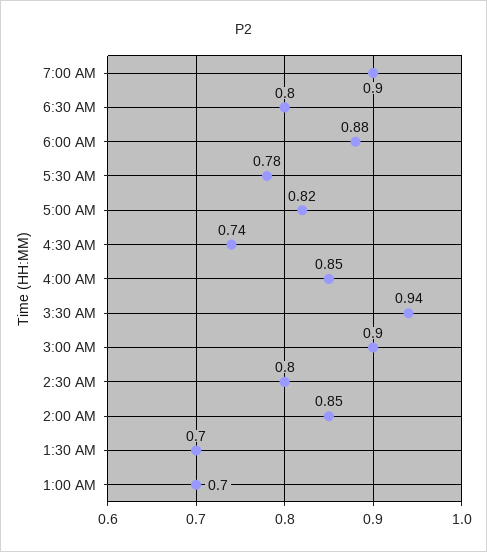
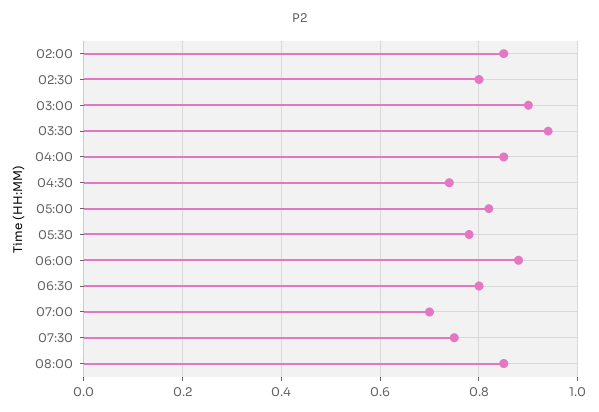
7:00 AM: 0.9 -> 0.7
1:30 AM: 0.7 -> none
1:00 AM: 0.7 -> none
07:30: none -> 0.75
08:00: none -> 0.85

